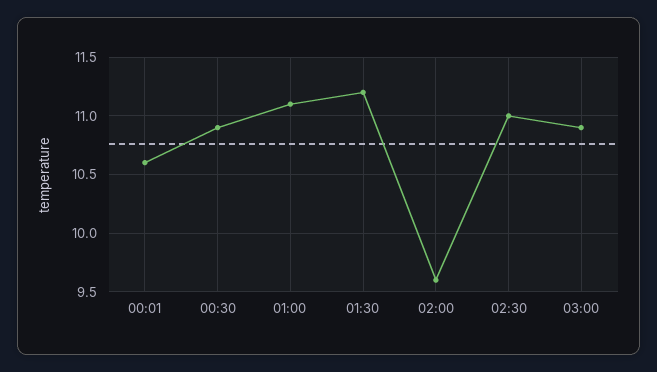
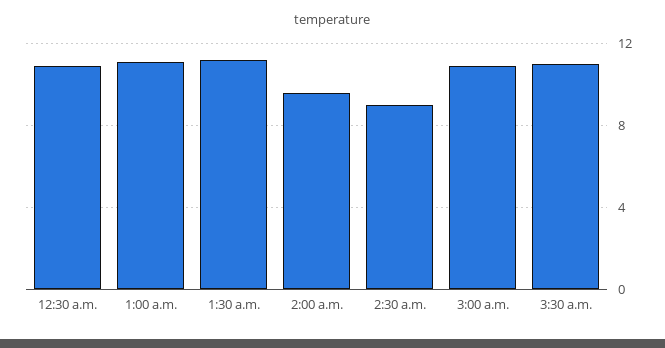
00:01: 10.6 -> none
02:30: 11 -> 9
3:30 a.m.: none -> 11

